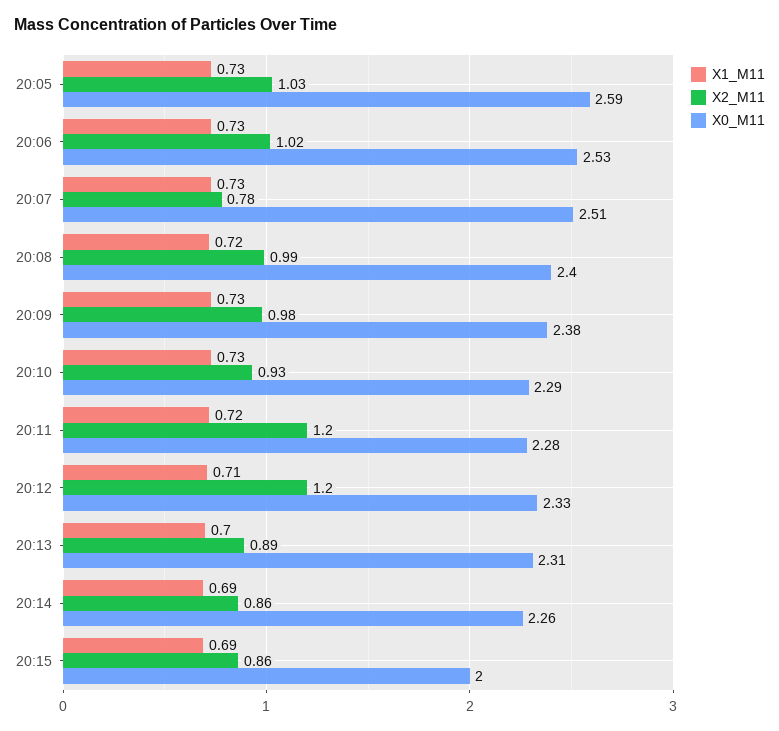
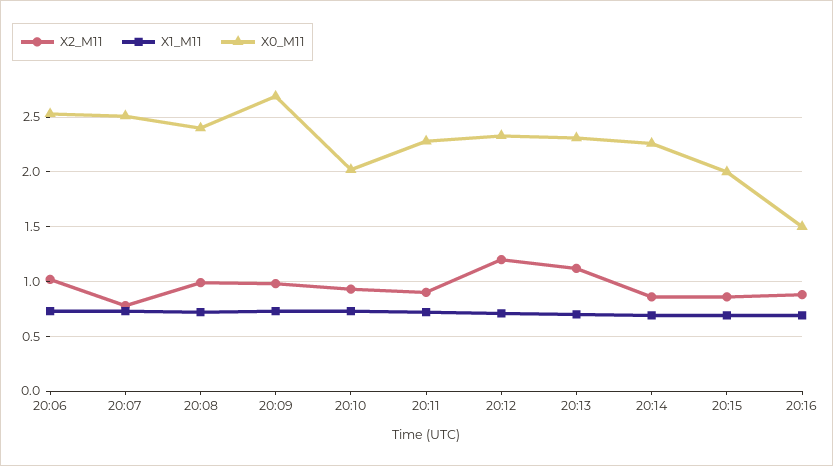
X1_M11, 20:05: 0.73 -> none
X2_M11, 20:05: 1.03 -> none
X0_M11, 20:05: 2.59 -> none
X0_M11, 20:09: 2.38 -> 2.7
X0_M11, 20:10: 2.29 -> 2
X2_M11, 20:11: 1.2 -> 0.9
X2_M11, 20:13: 0.89 -> 1.1
X2_M11, 20:16: none -> 0.9
X1_M11, 20:16: none -> 0.7
X0_M11, 20:16: none -> 1.5

